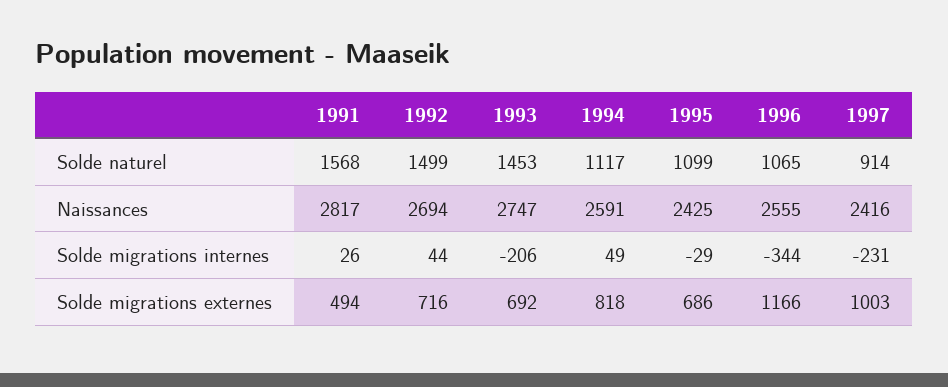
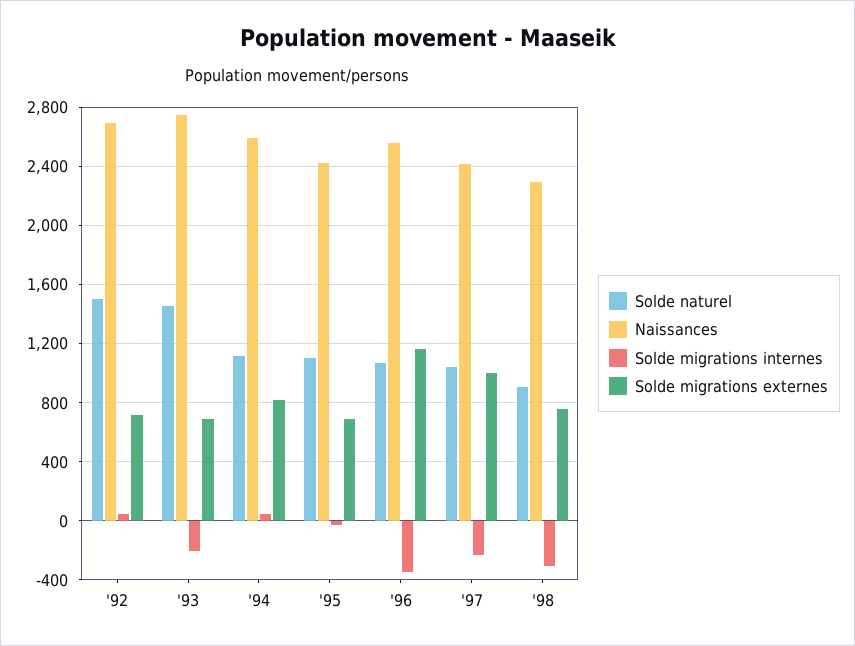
Solde naturel, 1991: 1568 -> none
Solde naturel, 1997: 914 -> 1050
Naissances, 1991: 2817 -> none
Solde migrations internes, 1991: 26 -> none
Solde migrations externes, 1991: 494 -> none
Solde naturel, '98: none -> 900
Naissances, '98: none -> 2300
Solde migrations internes, '98: none -> -300
Solde migrations externes, '98: none -> 750

